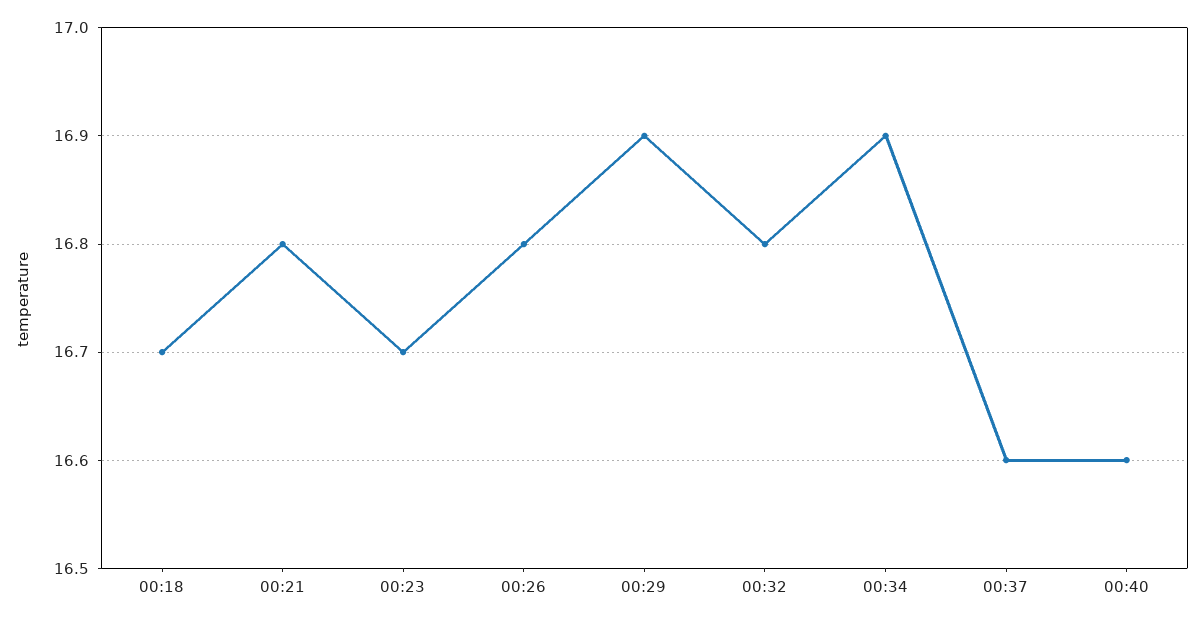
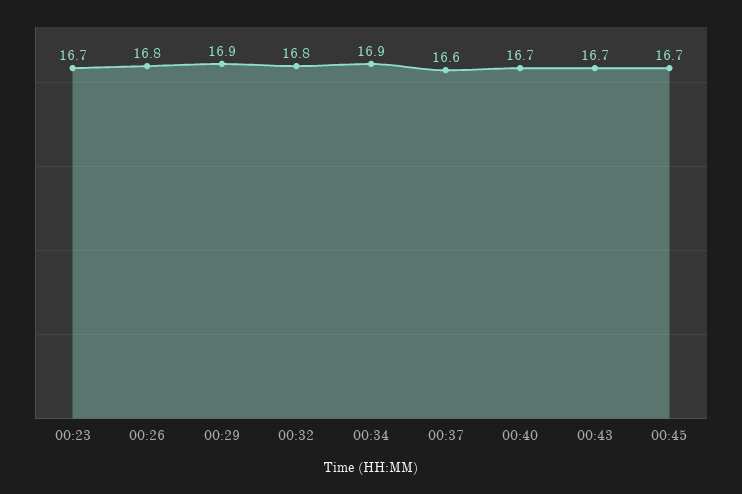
00:18: 16.7 -> none
00:21: 16.8 -> none
00:40: 16.6 -> 16.7
00:43: none -> 16.7
00:45: none -> 16.7

